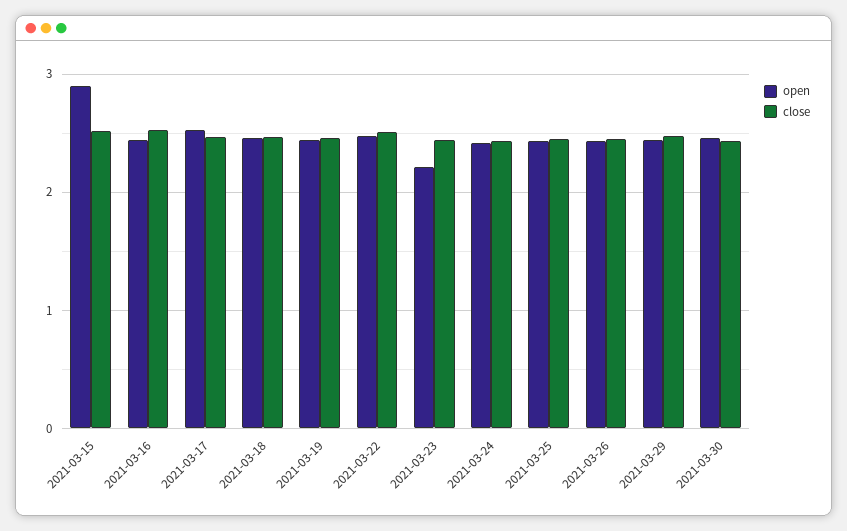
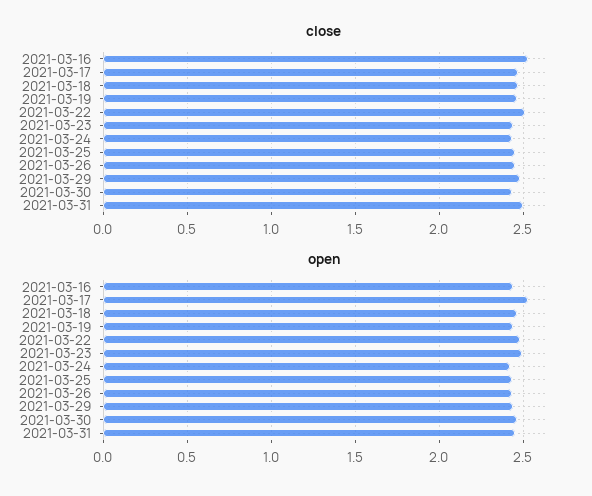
open, 2021-03-15: 2.9 -> none
close, 2021-03-15: 2.5 -> none
open, 2021-03-23: 2.2 -> 2.5
close, 2021-03-31: none -> 2.5
open, 2021-03-31: none -> 2.45

